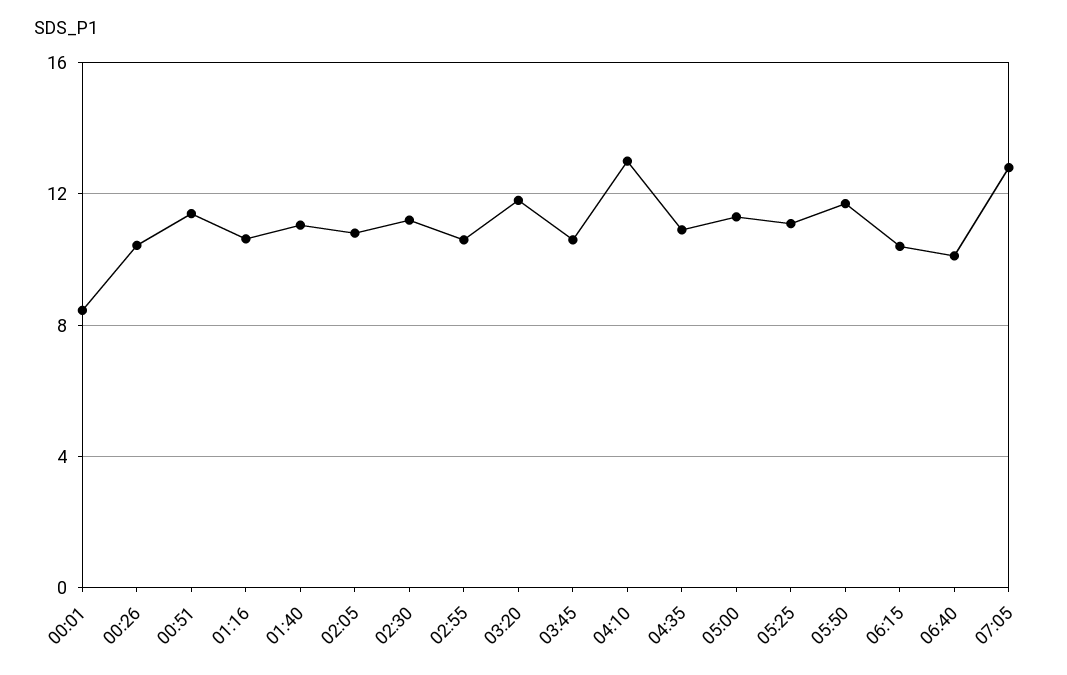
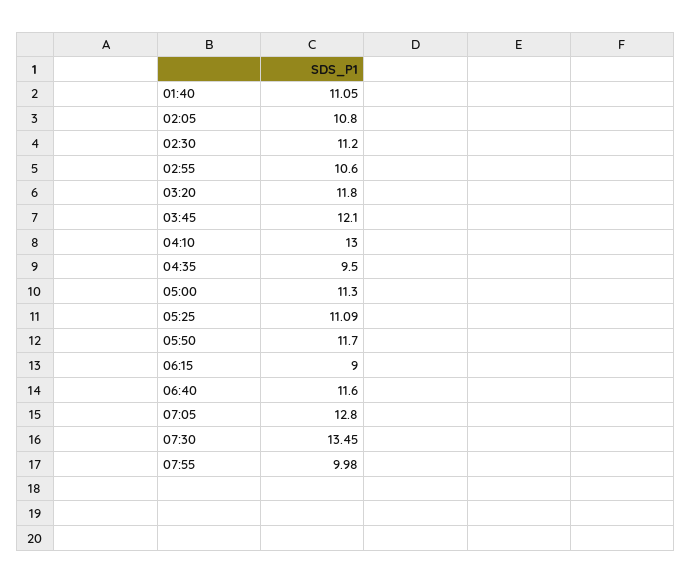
00:01: 8.5 -> none
00:26: 10.5 -> none
00:51: 11.5 -> none
01:16: 10.5 -> none
03:45: 10.5 -> 12.1
04:35: 11 -> 9.5
06:15: 10.5 -> 9
06:40: 10 -> 11.6
07:30: none -> 13.45
07:55: none -> 9.98

